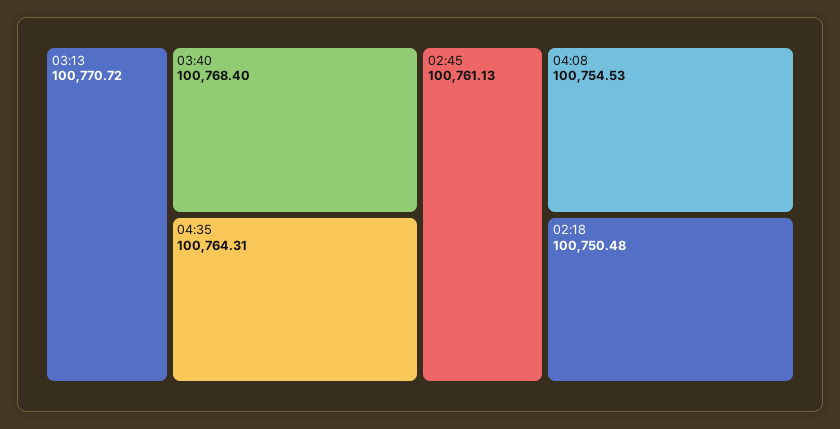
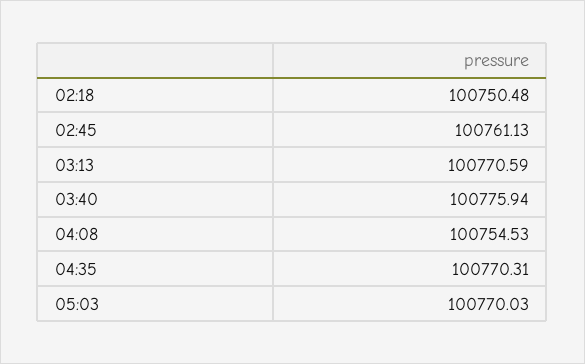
03:13: 100770.72 -> 100770.59
03:40: 100768.4 -> 100775.94
04:35: 100764.31 -> 100770.31
05:03: none -> 100770.03

